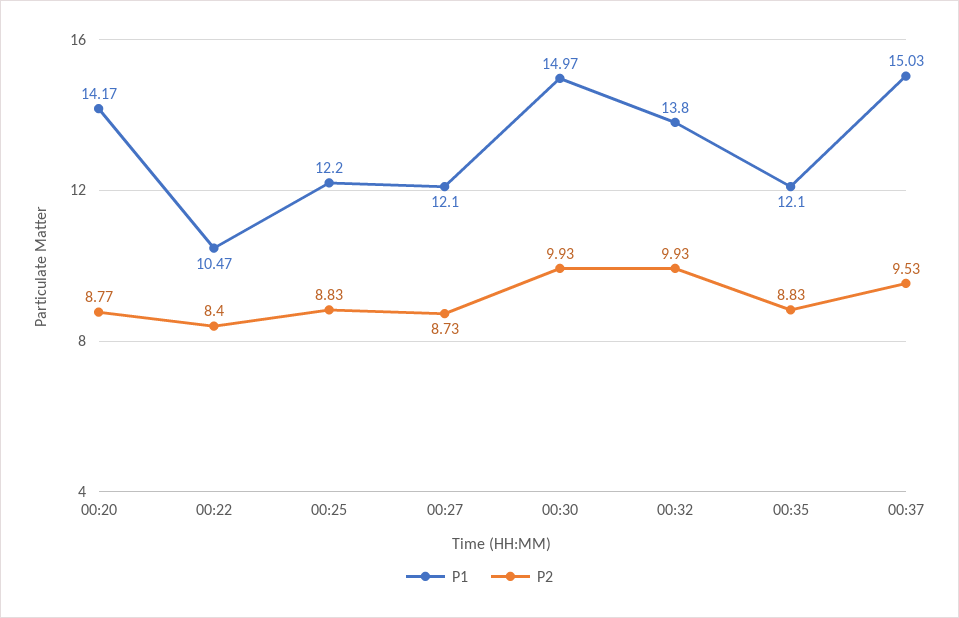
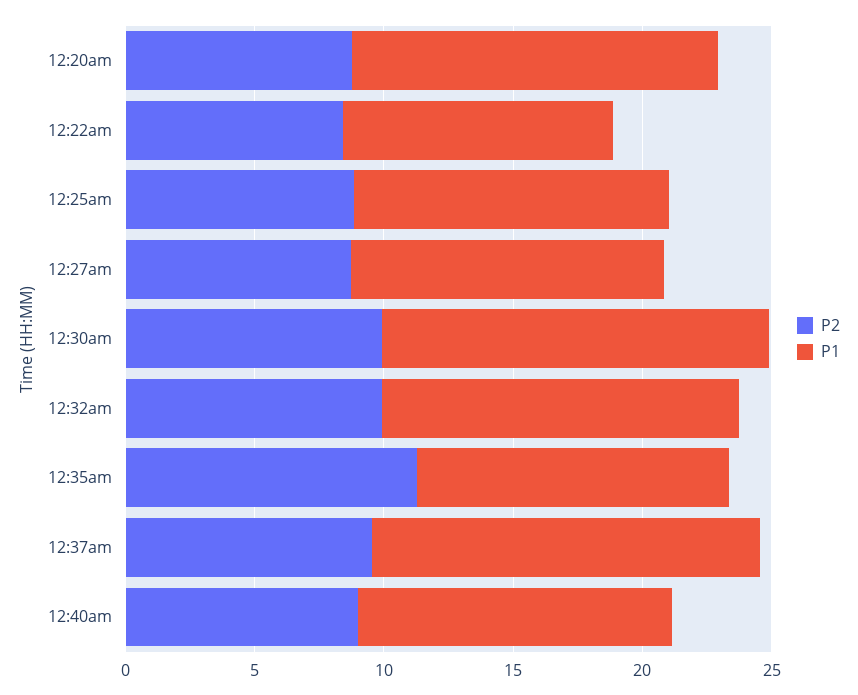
P2, 00:35: 8.83 -> 11
P2, 12:40am: none -> 9
P1, 12:40am: none -> 12

